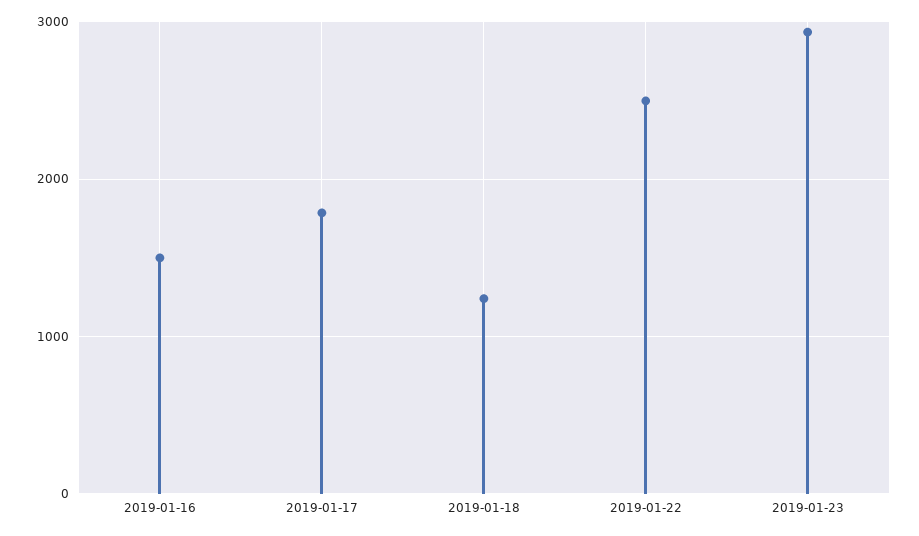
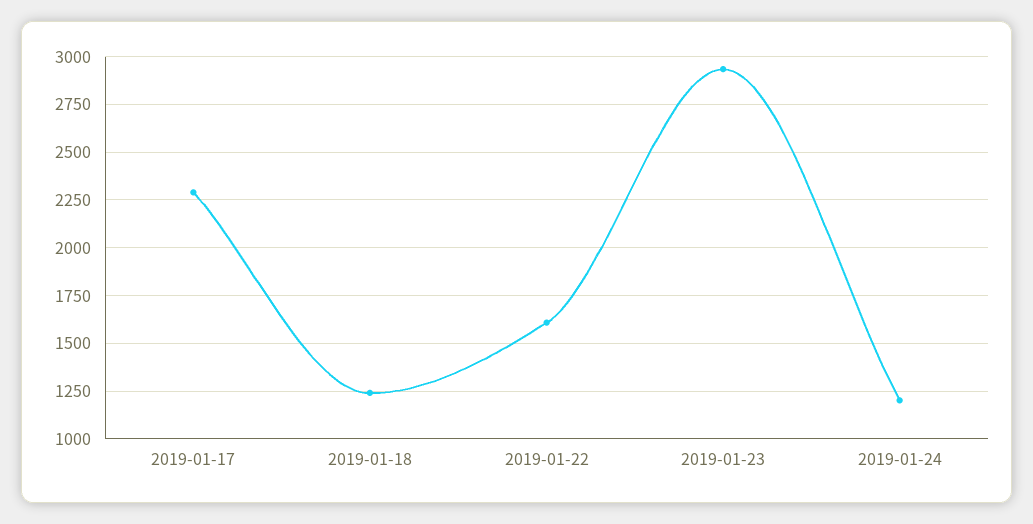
2019-01-16: 1500 -> none
2019-01-17: 1800 -> 2300
2019-01-22: 2500 -> 1600
2019-01-24: none -> 1200

